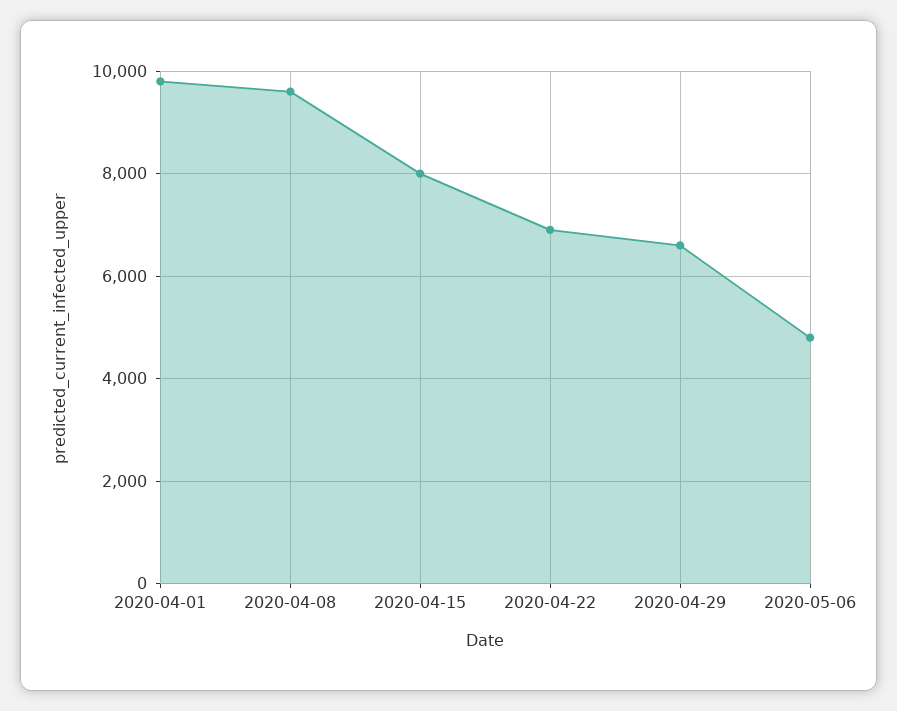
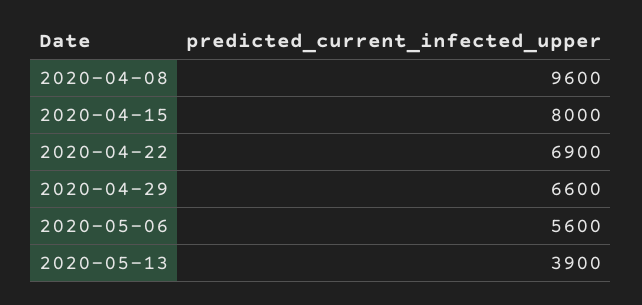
2020-04-01: 9800 -> none
2020-05-06: 4800 -> 5600
2020-05-13: none -> 3900

